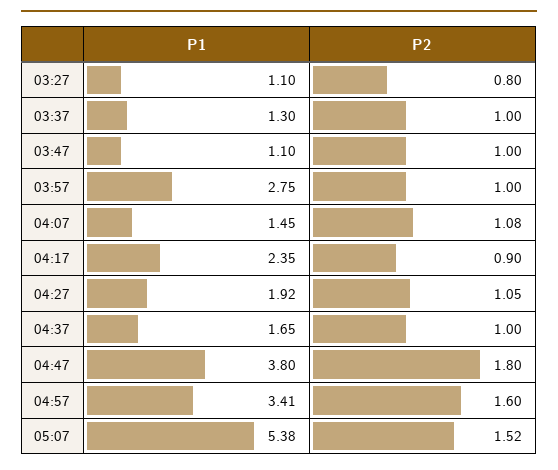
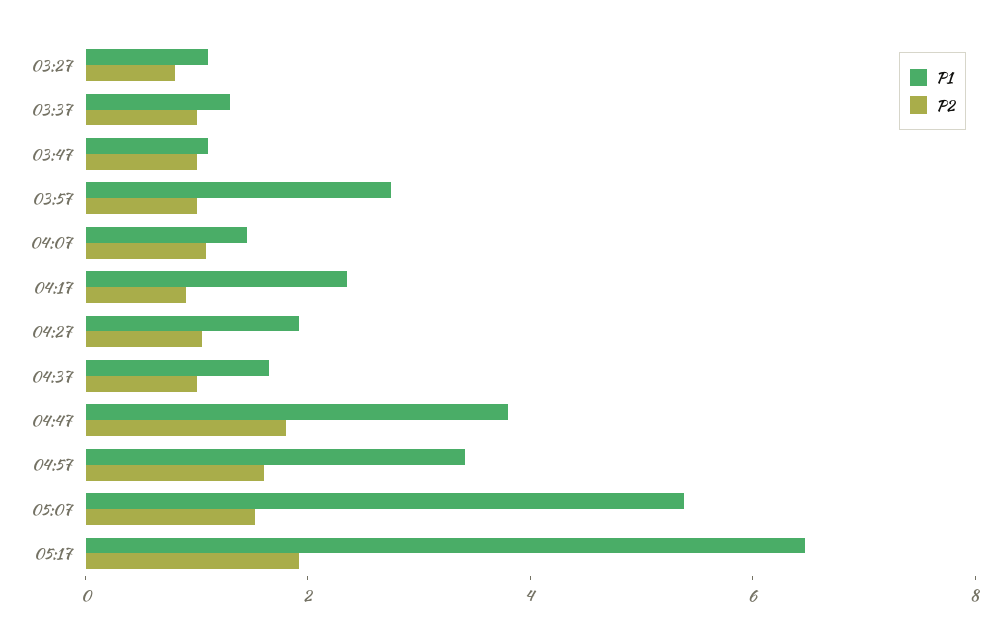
P1, 05:17: none -> 6.5
P2, 05:17: none -> 2

